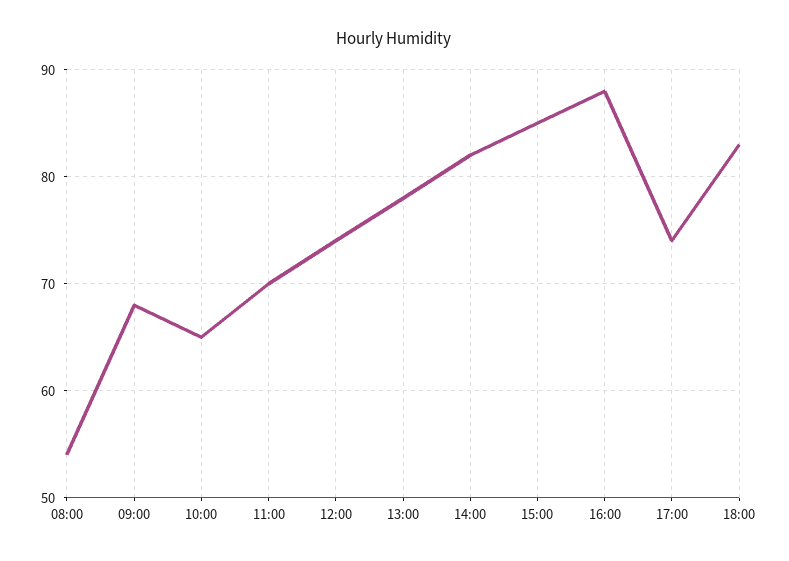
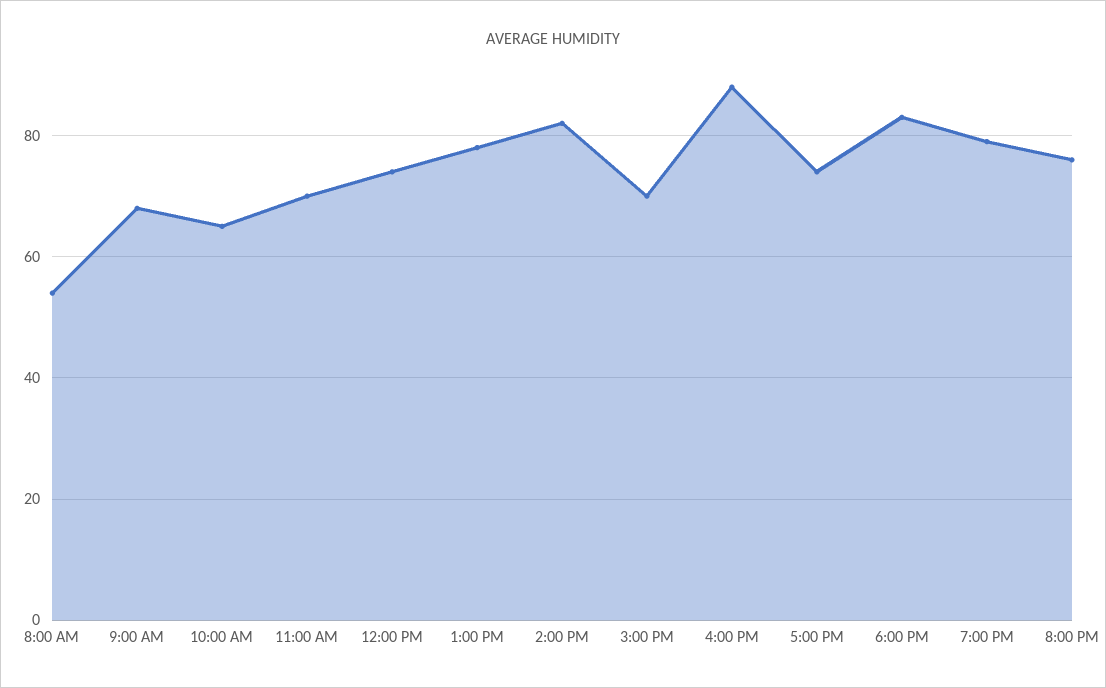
15:00: 85 -> 70
7:00 PM: none -> 80
8:00 PM: none -> 75

